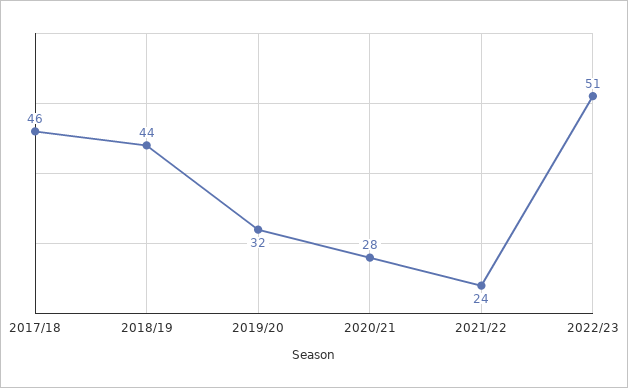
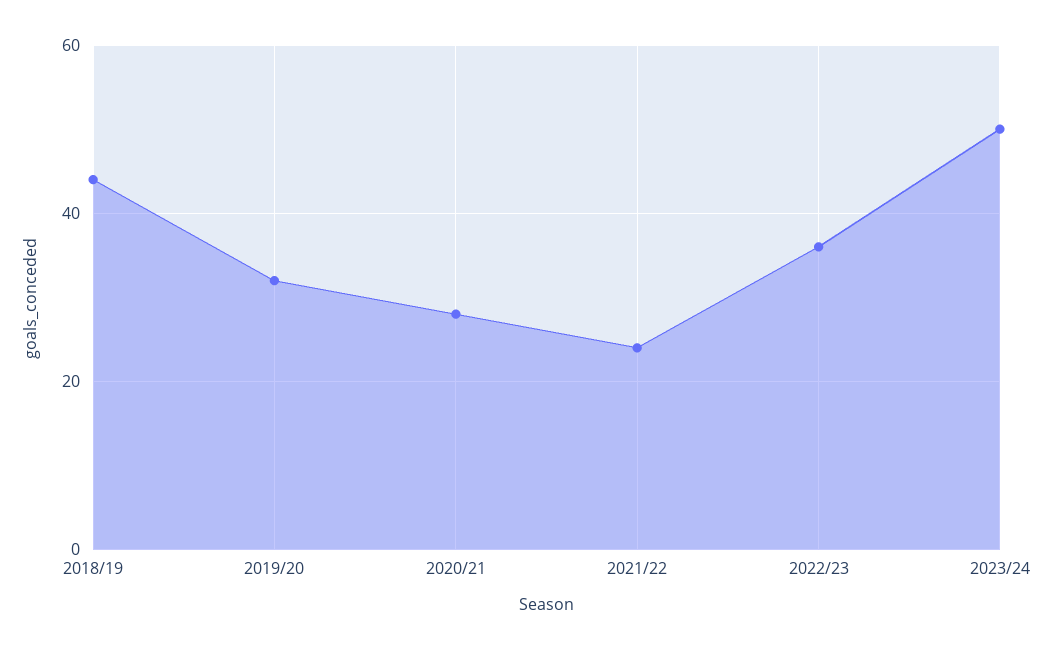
2017/18: 46 -> none
2022/23: 51 -> 35
2023/24: none -> 50

